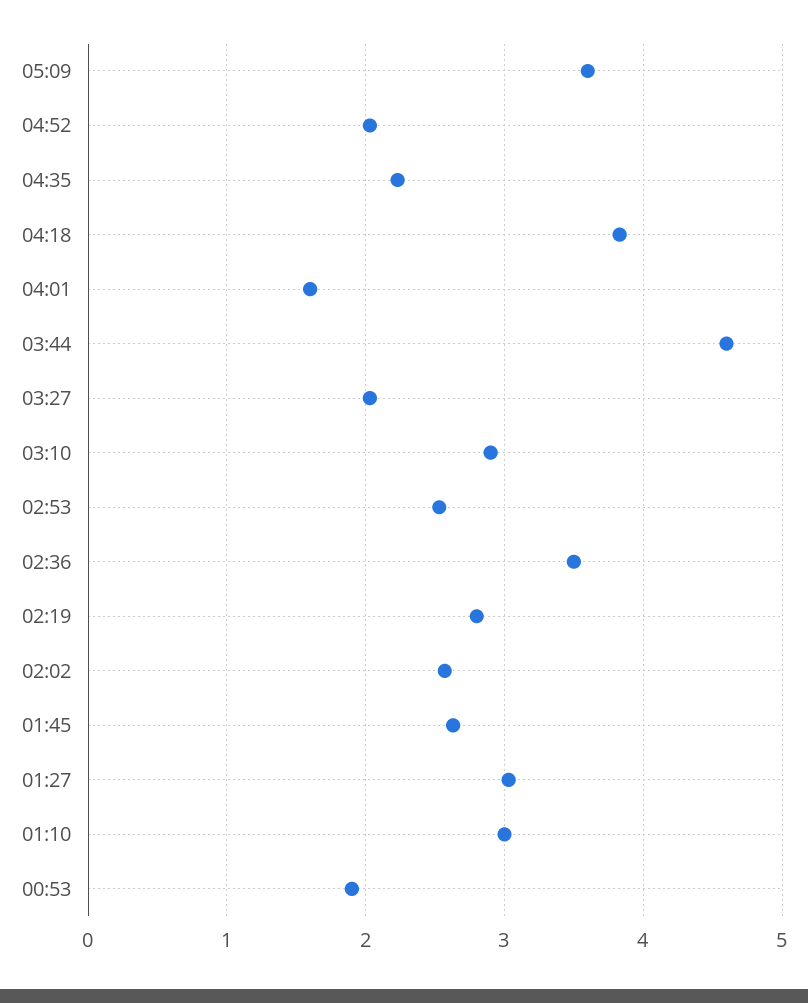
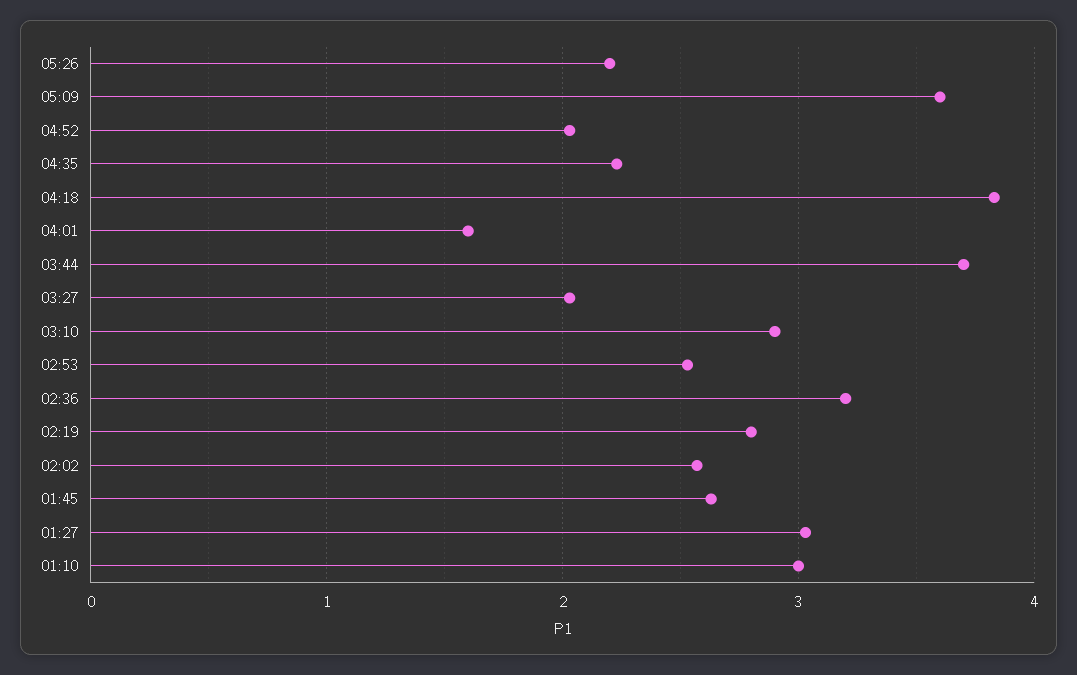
03:44: 4.6 -> 3.7
02:36: 3.5 -> 3.2
00:53: 1.9 -> none
05:26: none -> 2.2

